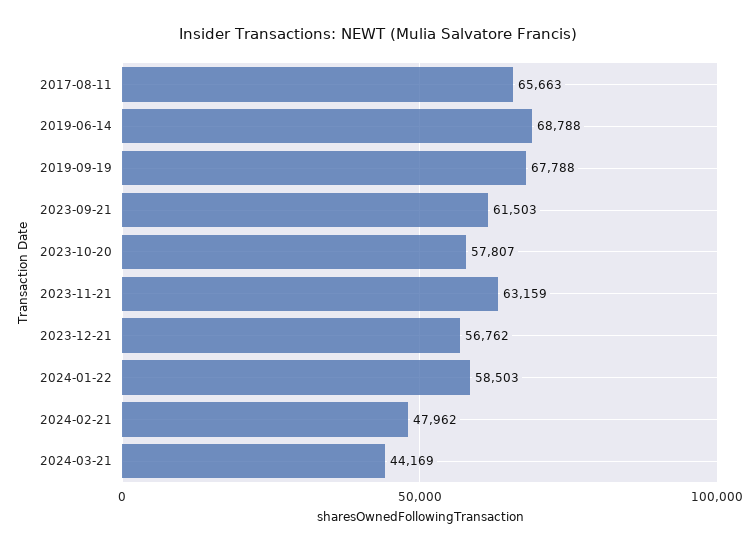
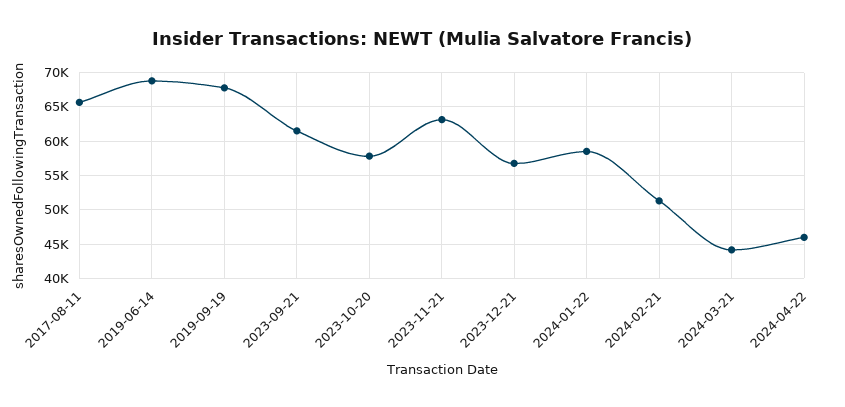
2024-02-21: 47962 -> 51000
2024-04-22: none -> 46000

